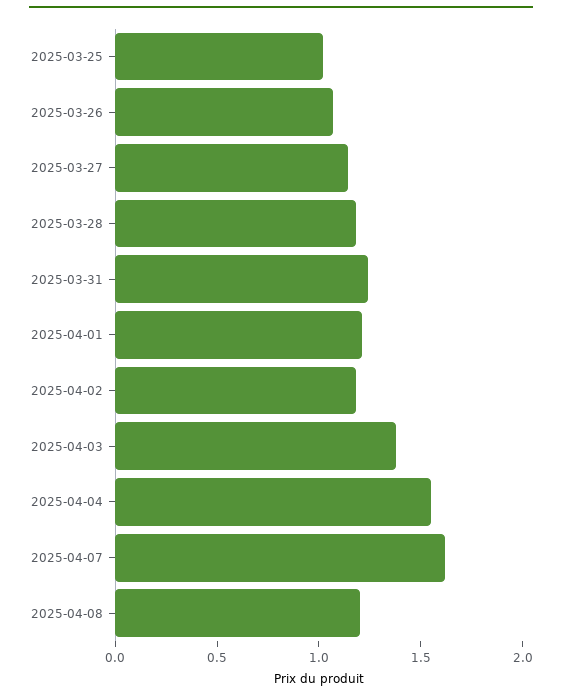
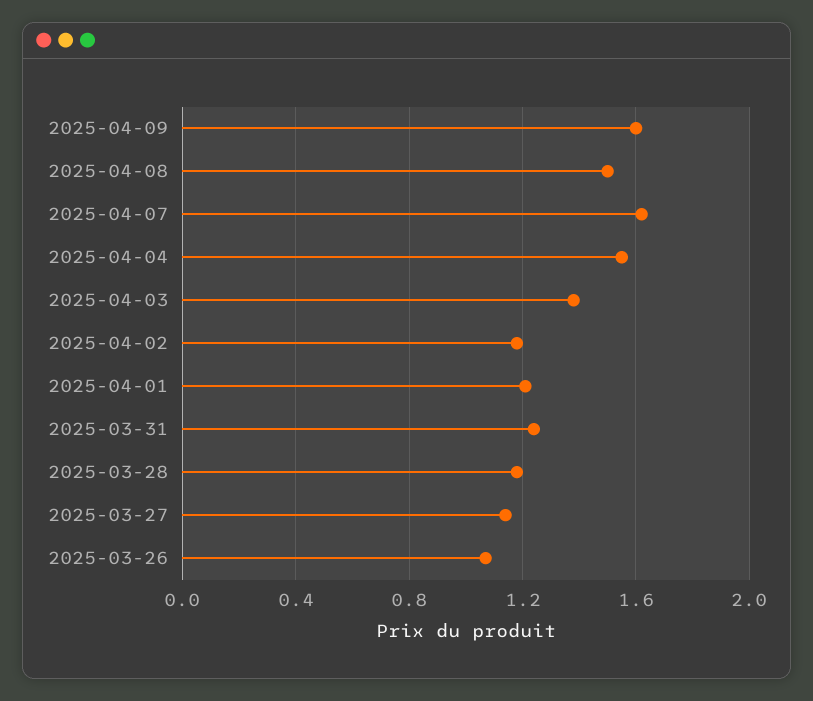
2025-03-25: 1 -> none
2025-04-08: 1.2 -> 1.5
2025-04-09: none -> 1.6

